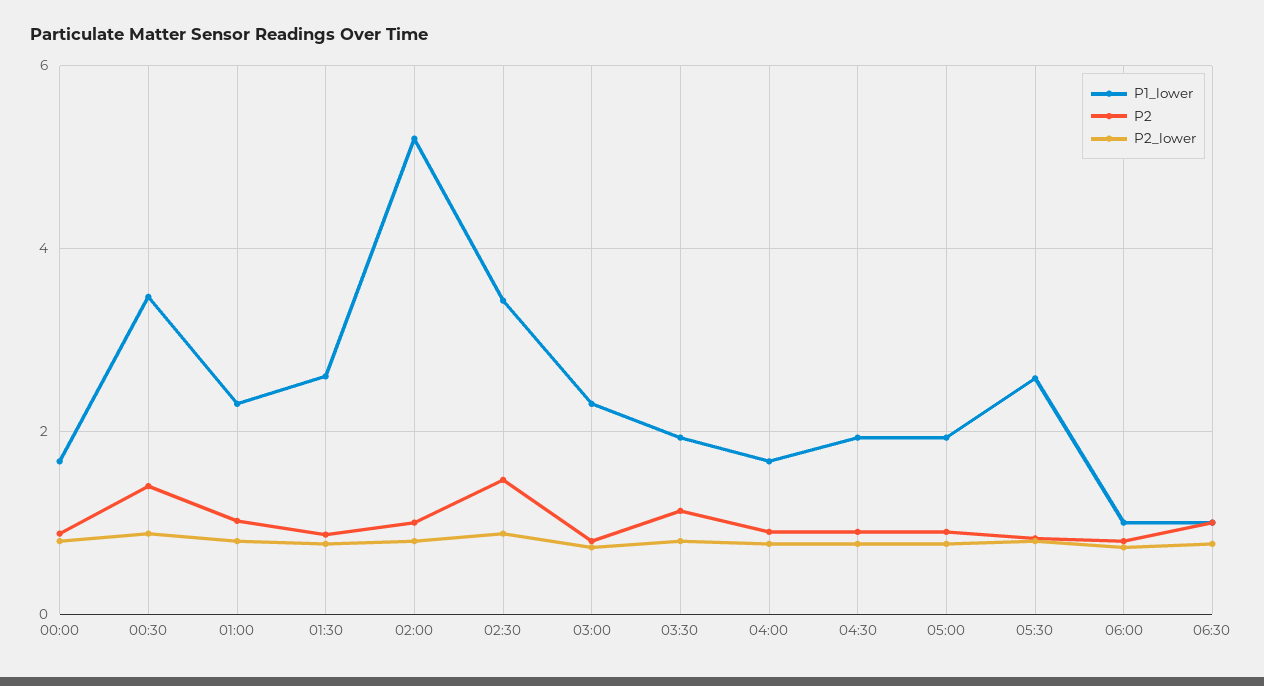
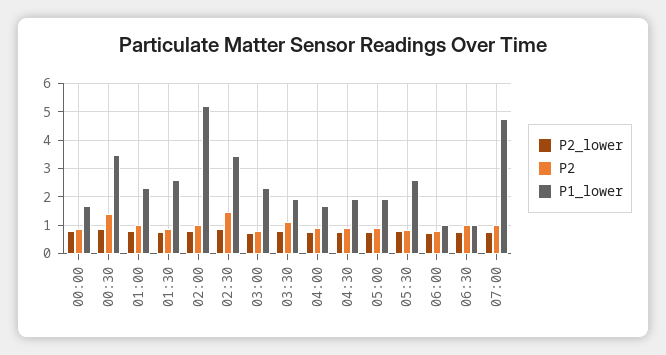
P2_lower, 07:00: none -> 0.75
P2, 07:00: none -> 1
P1_lower, 07:00: none -> 4.75

